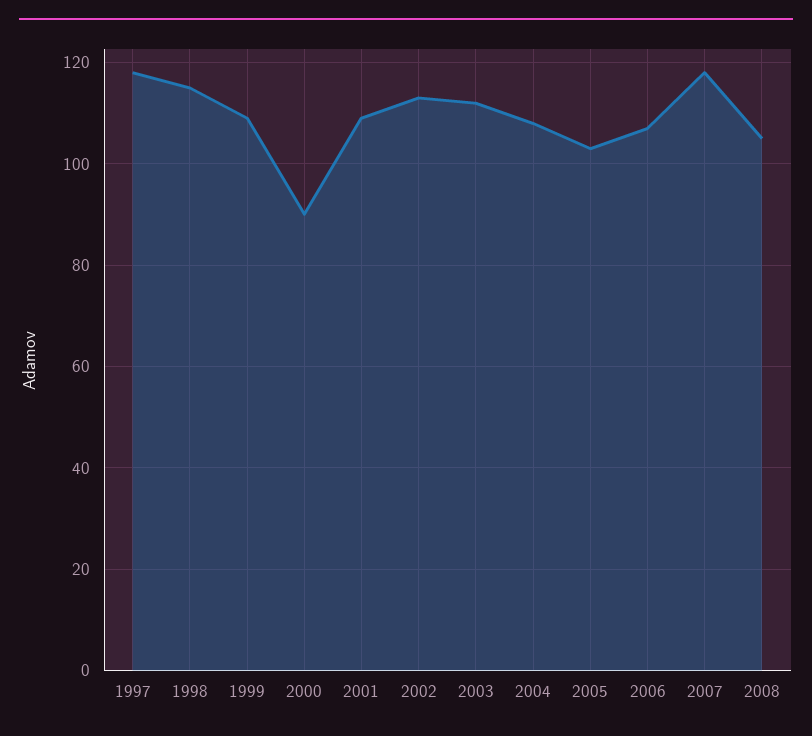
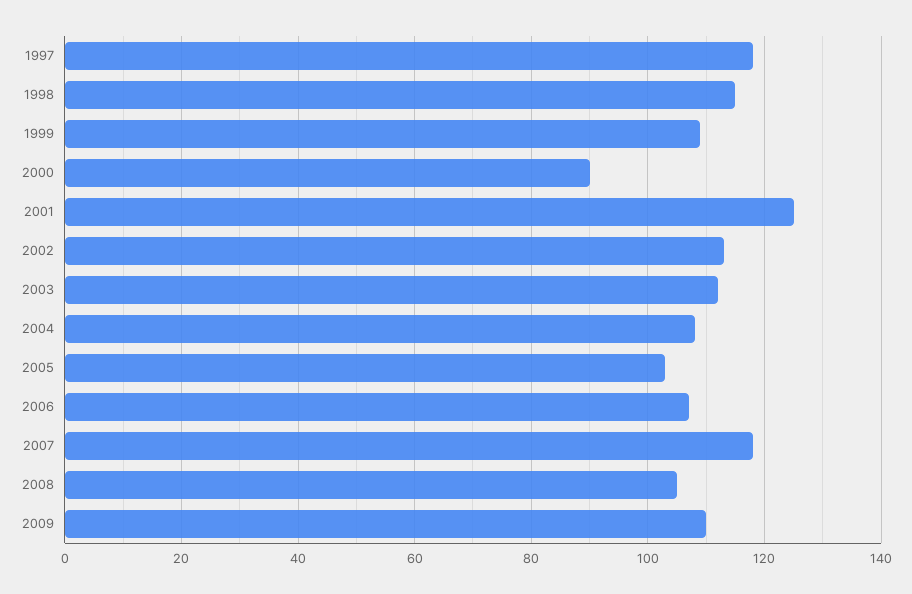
2001: 110 -> 125
2009: none -> 110

